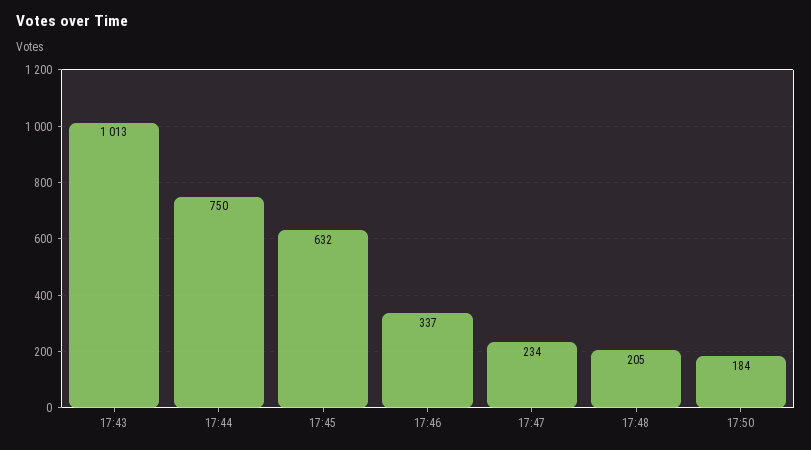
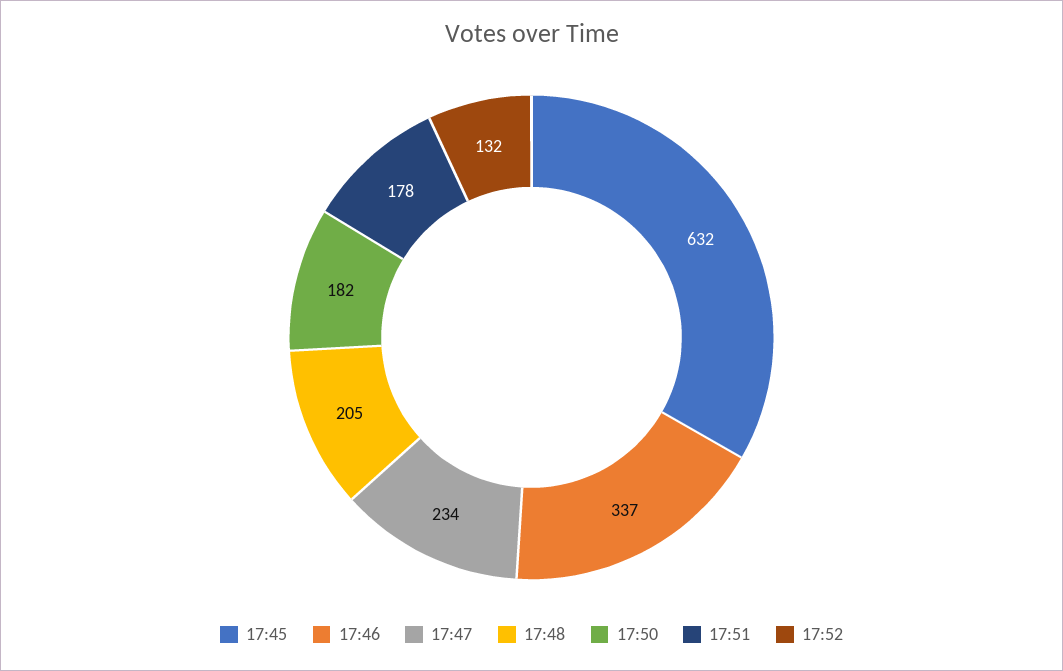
17:43: 1013 -> none
17:44: 750 -> none
17:50: 184 -> 182
17:51: none -> 178
17:52: none -> 132

